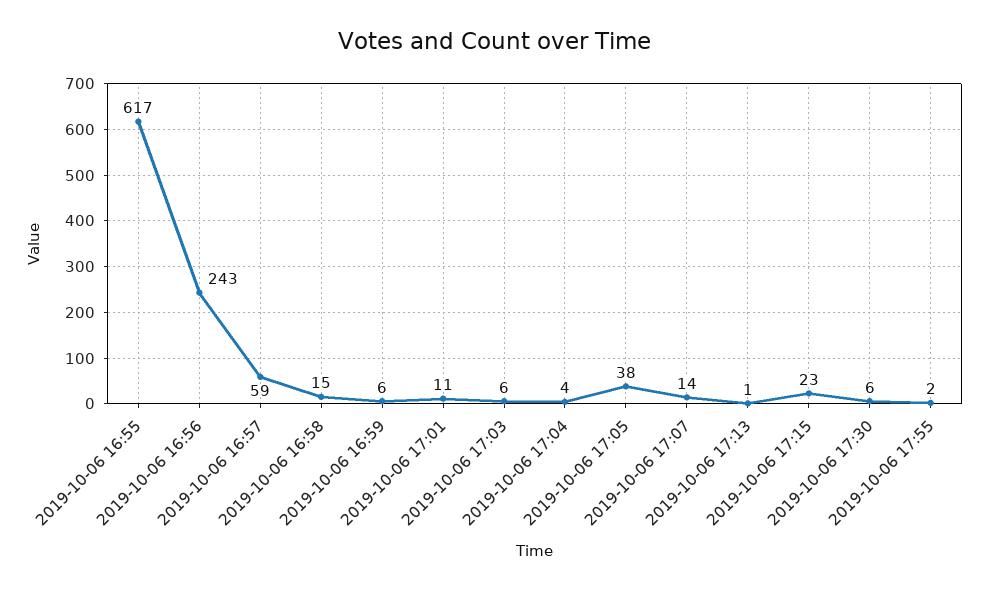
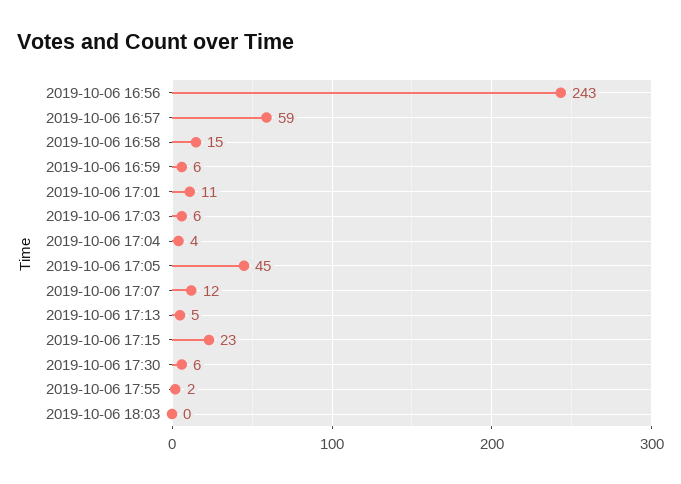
2019-10-06 16:55: 617 -> none
2019-10-06 17:05: 38 -> 45
2019-10-06 17:07: 14 -> 12
2019-10-06 17:13: 1 -> 5
2019-10-06 18:03: none -> 0

